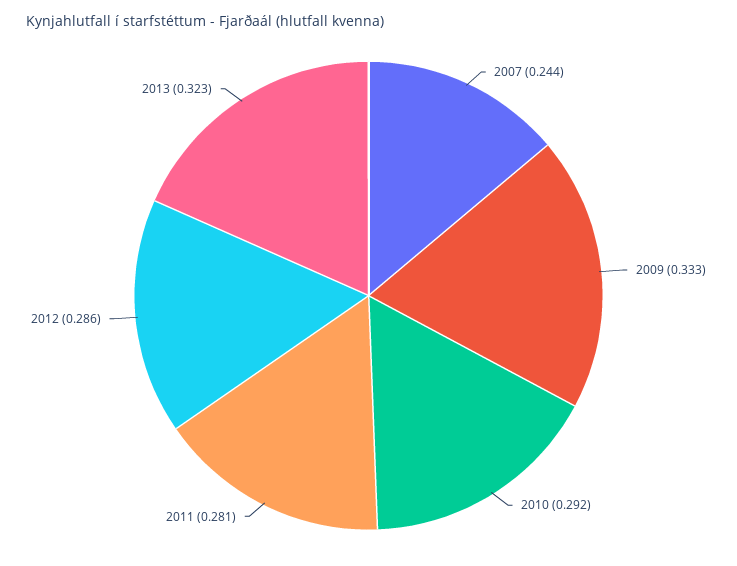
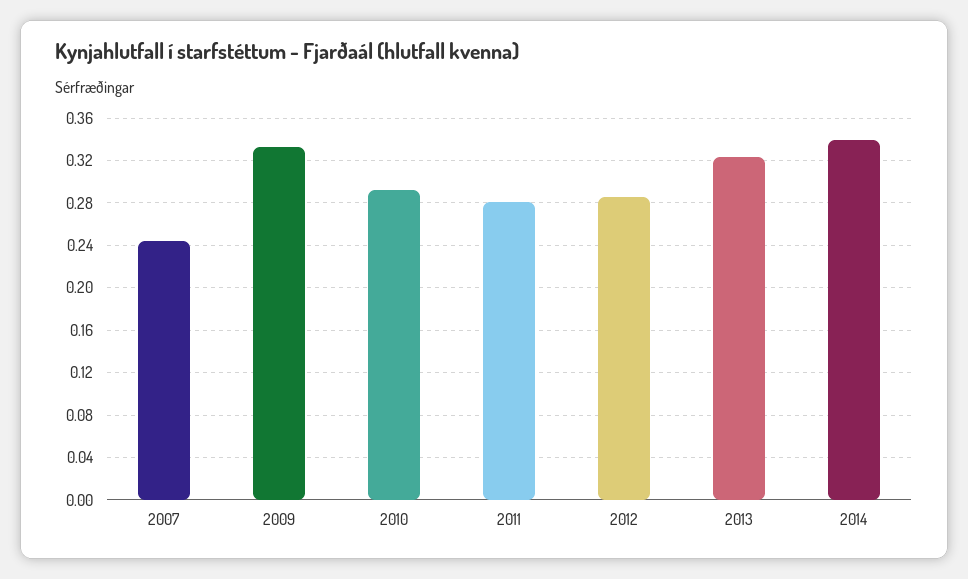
2014: none -> 0.34

